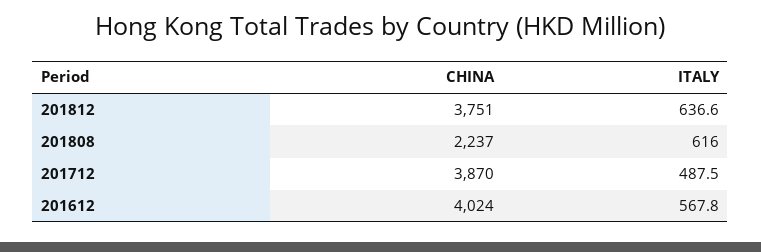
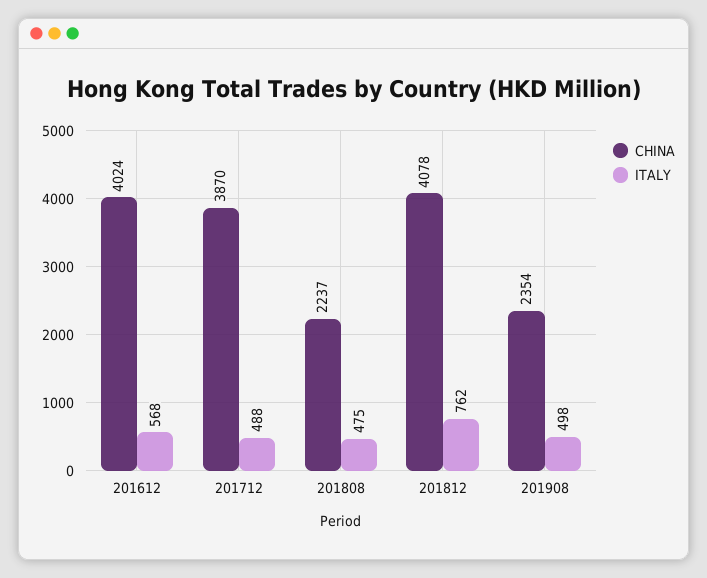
CHINA, 201812: 3751 -> 4078
ITALY, 201812: 636.6 -> 762
ITALY, 201808: 616 -> 475
CHINA, 201908: none -> 2354
ITALY, 201908: none -> 498

